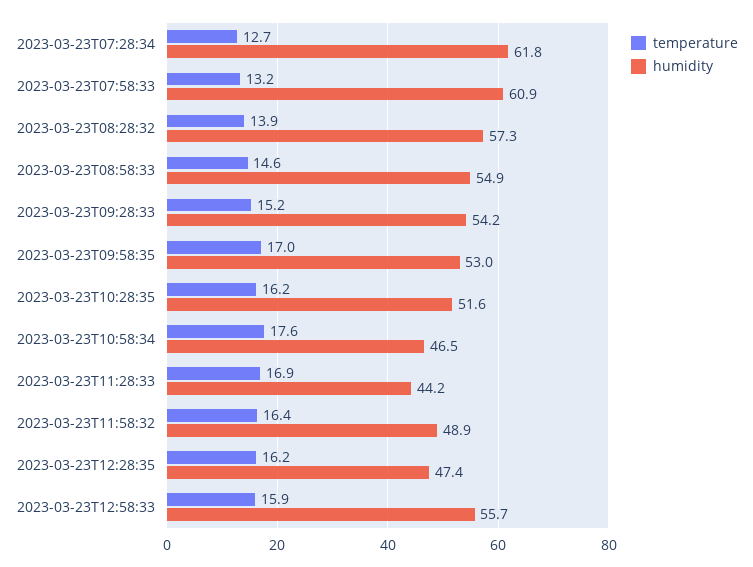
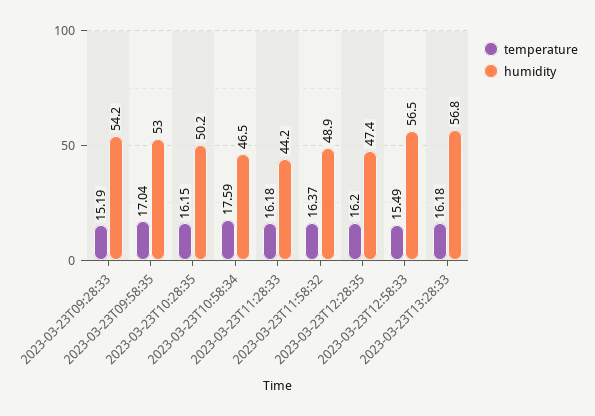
temperature, 2023-03-23T07:28:34: 12.7 -> none
humidity, 2023-03-23T07:28:34: 61.8 -> none
temperature, 2023-03-23T07:58:33: 13.2 -> none
humidity, 2023-03-23T07:58:33: 60.9 -> none
temperature, 2023-03-23T08:28:32: 13.9 -> none
humidity, 2023-03-23T08:28:32: 57.3 -> none
temperature, 2023-03-23T08:58:33: 14.6 -> none
humidity, 2023-03-23T08:58:33: 54.9 -> none
humidity, 2023-03-23T10:28:35: 51.6 -> 50.2
temperature, 2023-03-23T11:28:33: 16.9 -> 16.18
temperature, 2023-03-23T12:58:33: 15.9 -> 15.49
humidity, 2023-03-23T12:58:33: 55.7 -> 56.5
temperature, 2023-03-23T13:28:33: none -> 16.18
humidity, 2023-03-23T13:28:33: none -> 56.8

